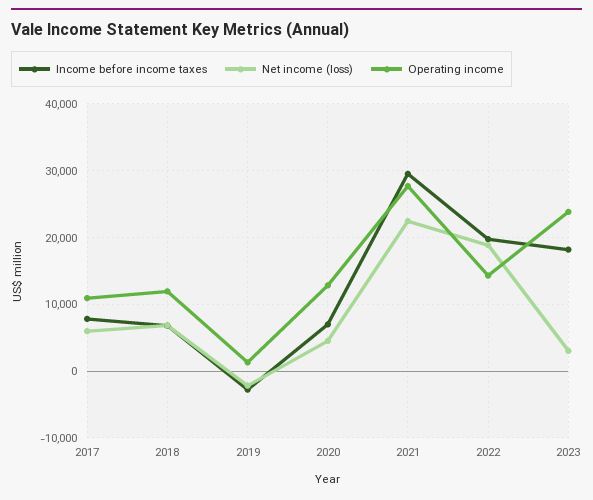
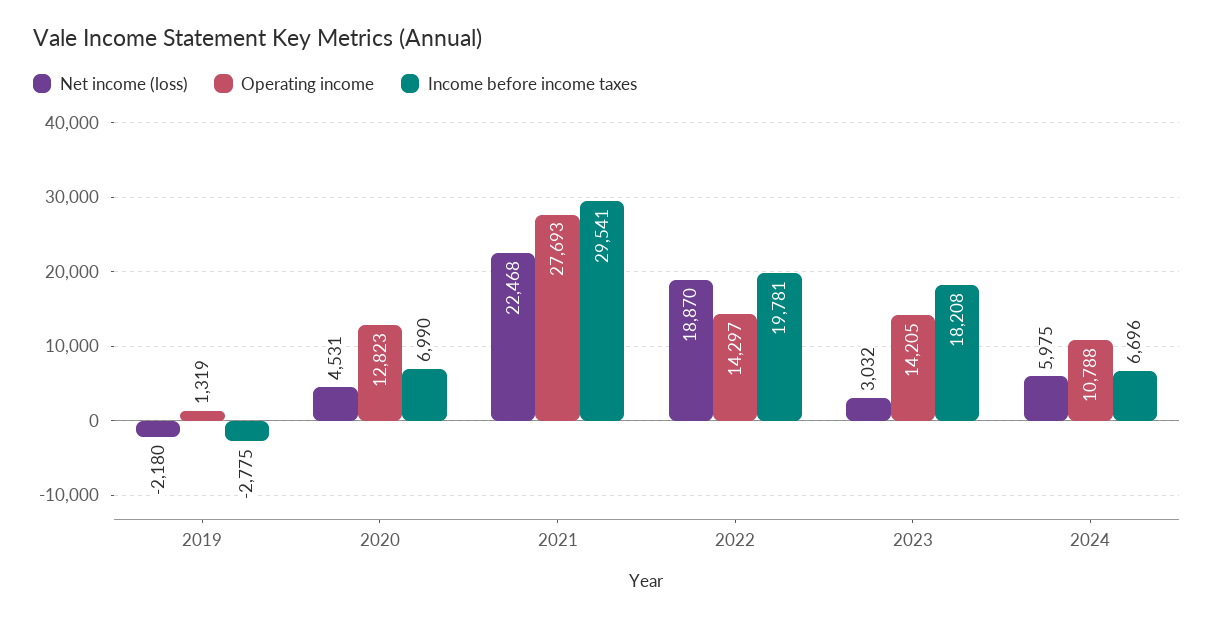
Income before income taxes, 2017: 8000 -> none
Net income (loss), 2017: 6000 -> none
Operating income, 2017: 11000 -> none
Income before income taxes, 2018: 7000 -> none
Net income (loss), 2018: 7000 -> none
Operating income, 2018: 12000 -> none
Operating income, 2023: 24000 -> 14205
Net income (loss), 2024: none -> 5975
Operating income, 2024: none -> 10788
Income before income taxes, 2024: none -> 6696

